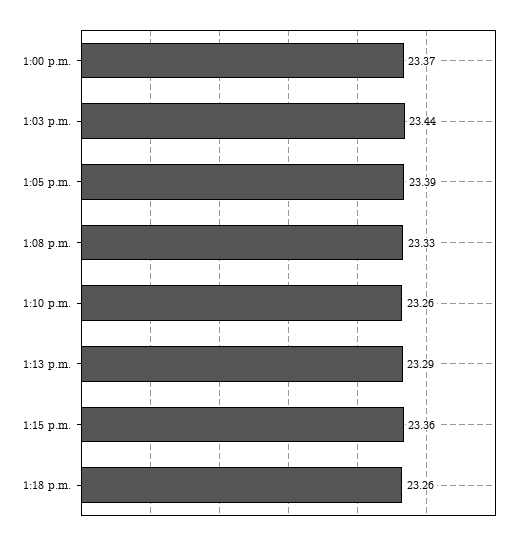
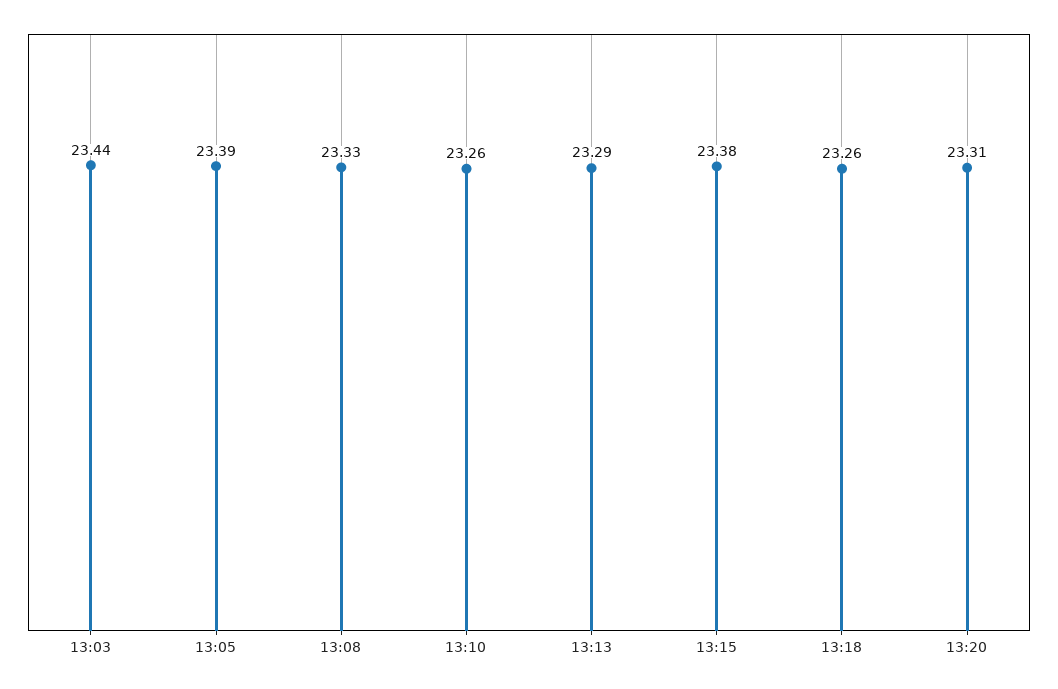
1:00 p.m.: 23.37 -> none
1:15 p.m.: 23.36 -> 23.38
13:20: none -> 23.31

